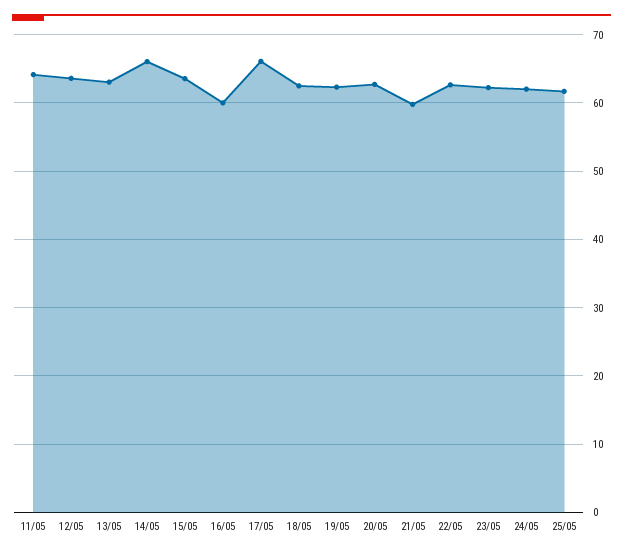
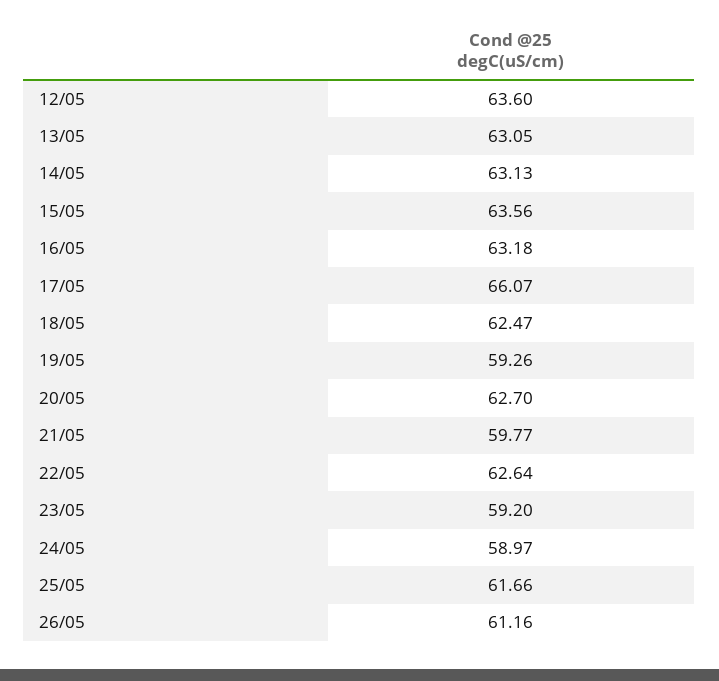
11/05: 64 -> none
14/05: 66 -> 63.13
16/05: 60 -> 63.18
19/05: 62 -> 59.26
23/05: 62 -> 59.2
24/05: 62 -> 58.97
26/05: none -> 61.16

